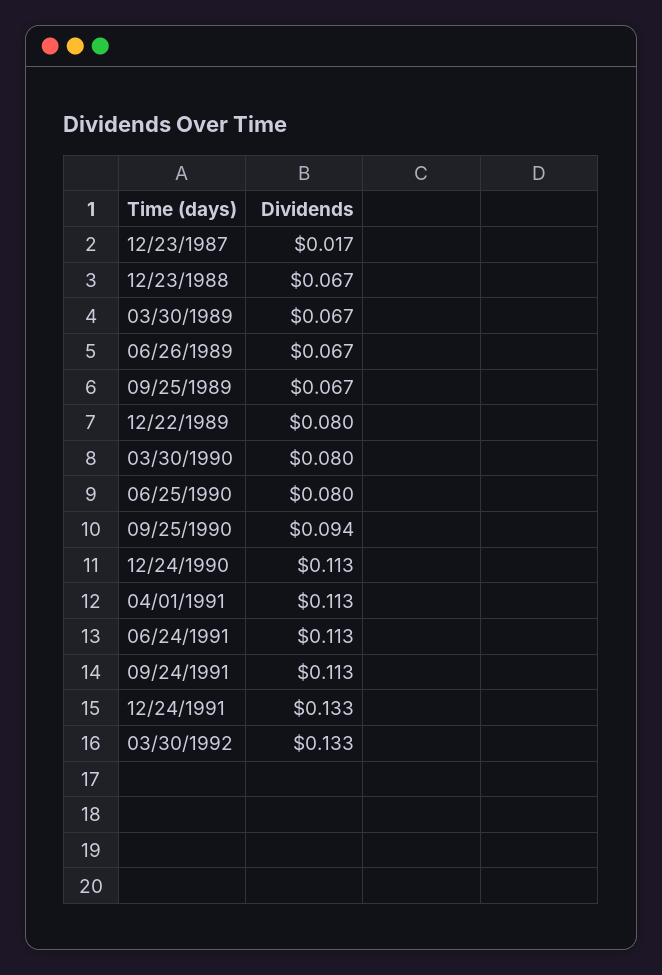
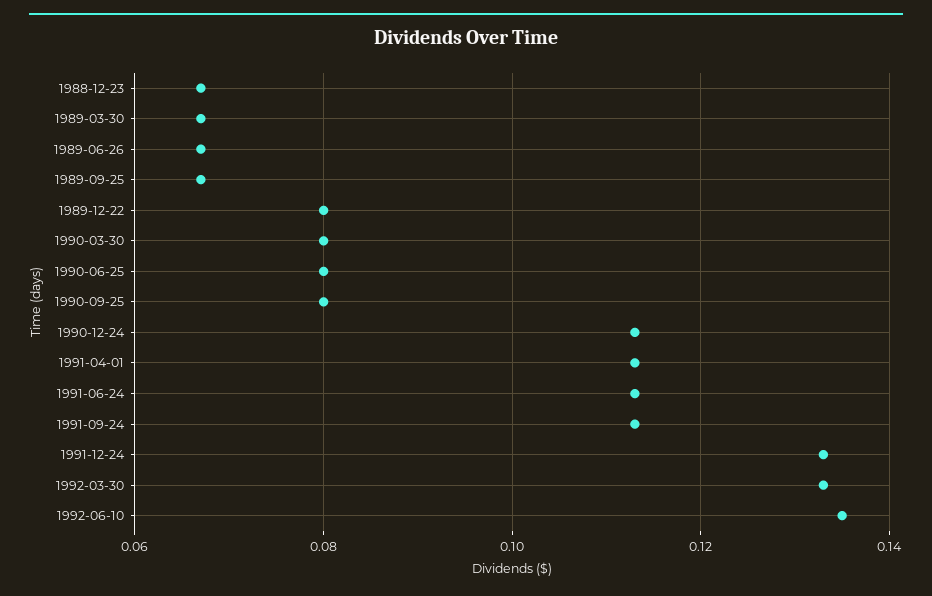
12/23/1987: 0.017 -> none
09/25/1990: 0.094 -> 0.08
1992-06-10: none -> 0.135

